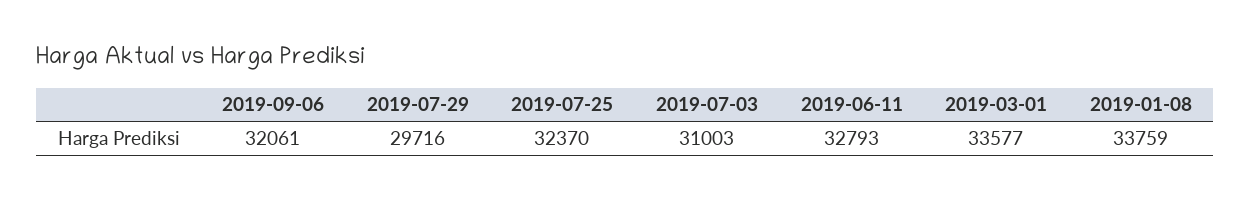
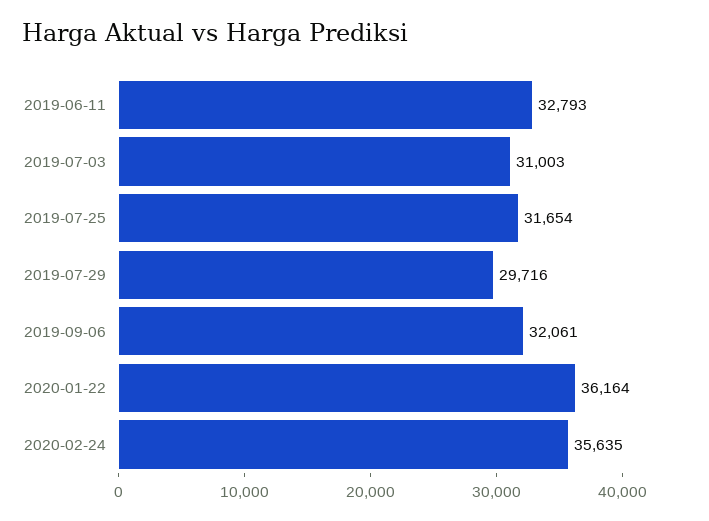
2019-07-25: 32370 -> 31654
2019-03-01: 33577 -> none
2019-01-08: 33759 -> none
2020-01-22: none -> 36164
2020-02-24: none -> 35635

